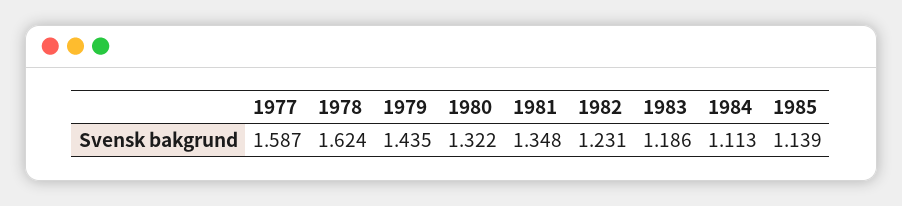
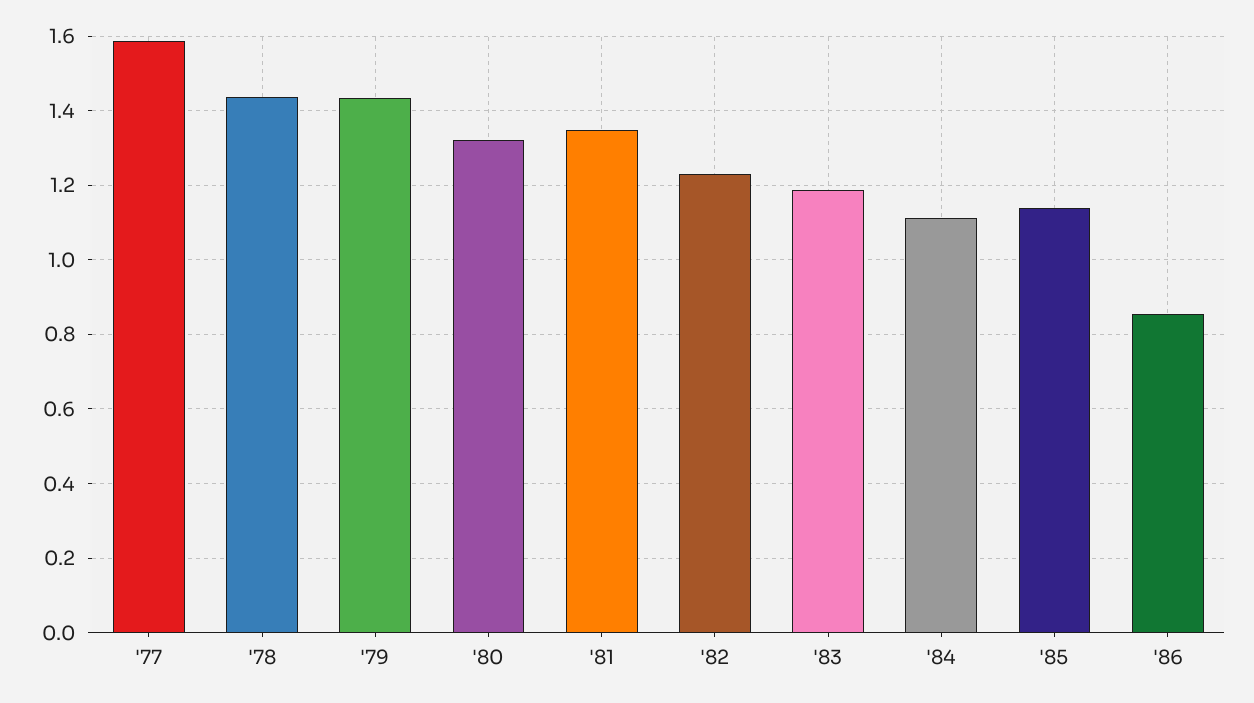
1978: 1.624 -> 1.44
'86: none -> 0.86

